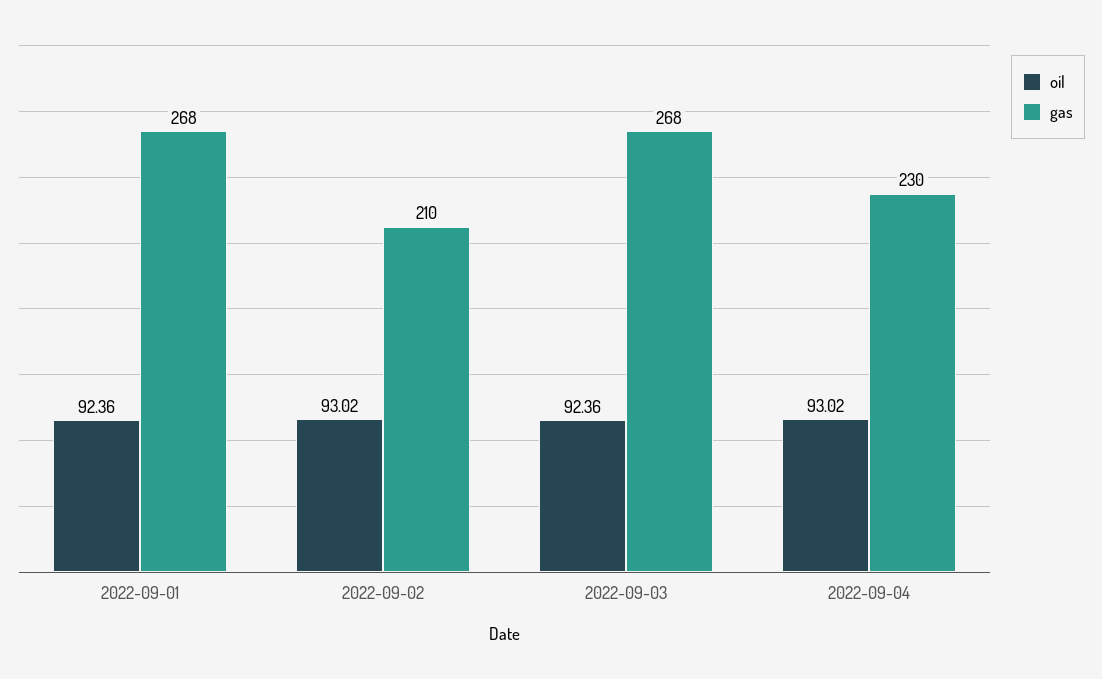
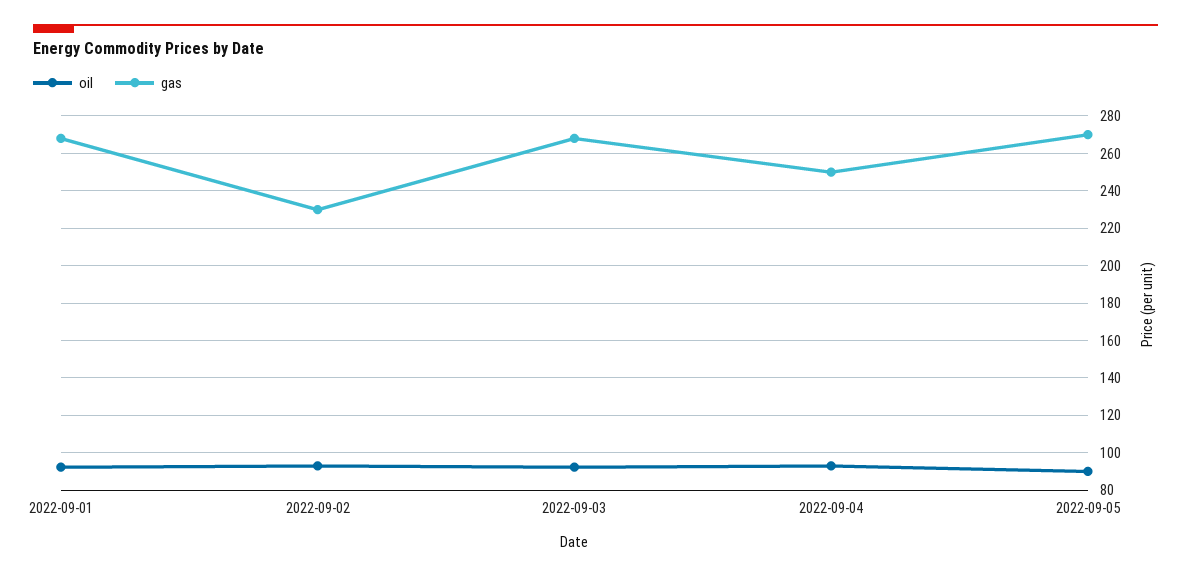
gas, 2022-09-02: 210 -> 230
gas, 2022-09-04: 230 -> 250
oil, 2022-09-05: none -> 90
gas, 2022-09-05: none -> 270

